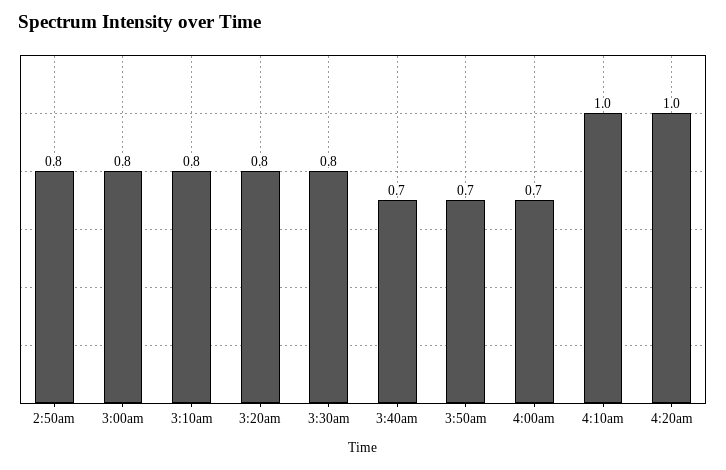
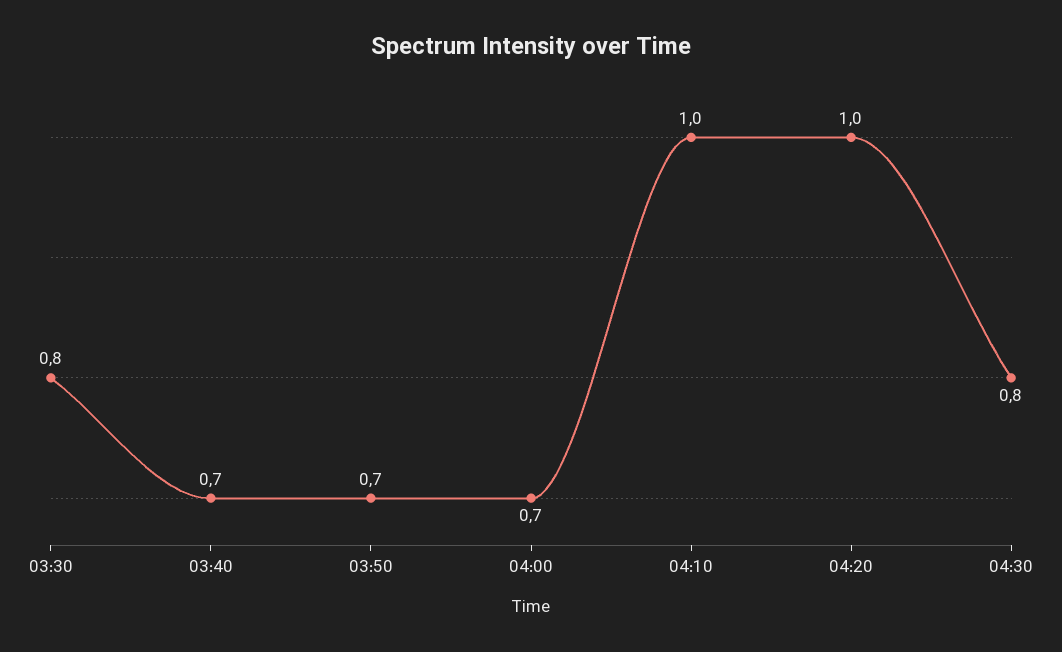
2:50am: 0.8 -> none
3:00am: 0.8 -> none
3:10am: 0.8 -> none
3:20am: 0.8 -> none
04:30: none -> 0.8

